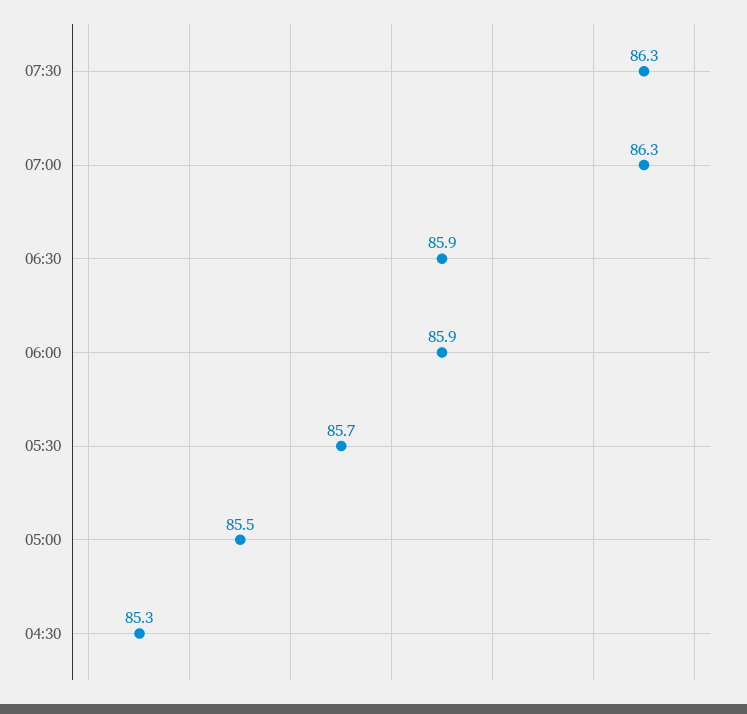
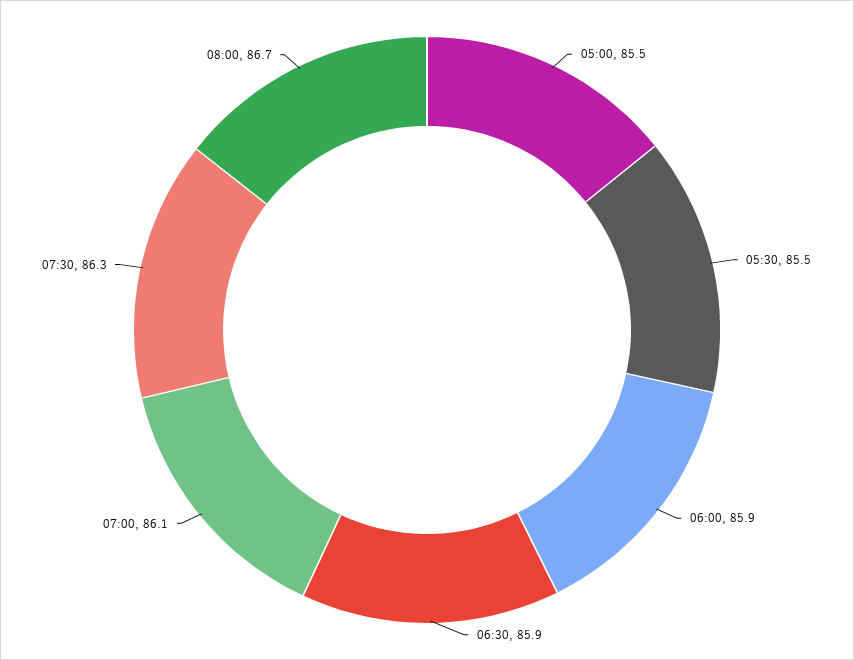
07:00: 86.3 -> 86.1
05:30: 85.7 -> 85.5
04:30: 85.3 -> none
08:00: none -> 86.7

